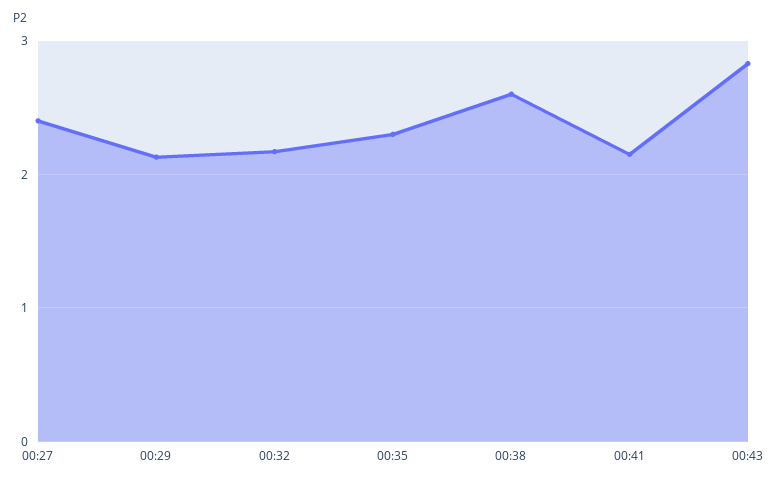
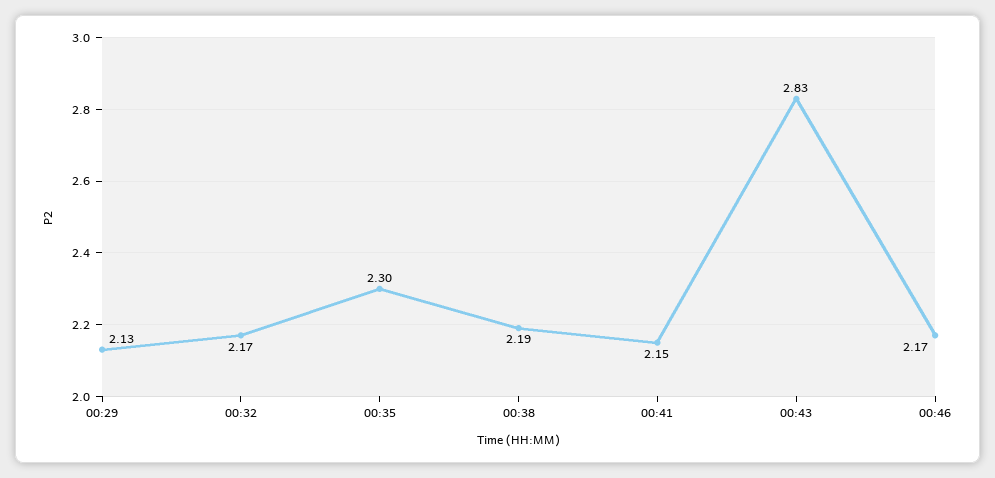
00:27: 2.4 -> none
00:38: 2.6 -> 2.19
00:46: none -> 2.17

